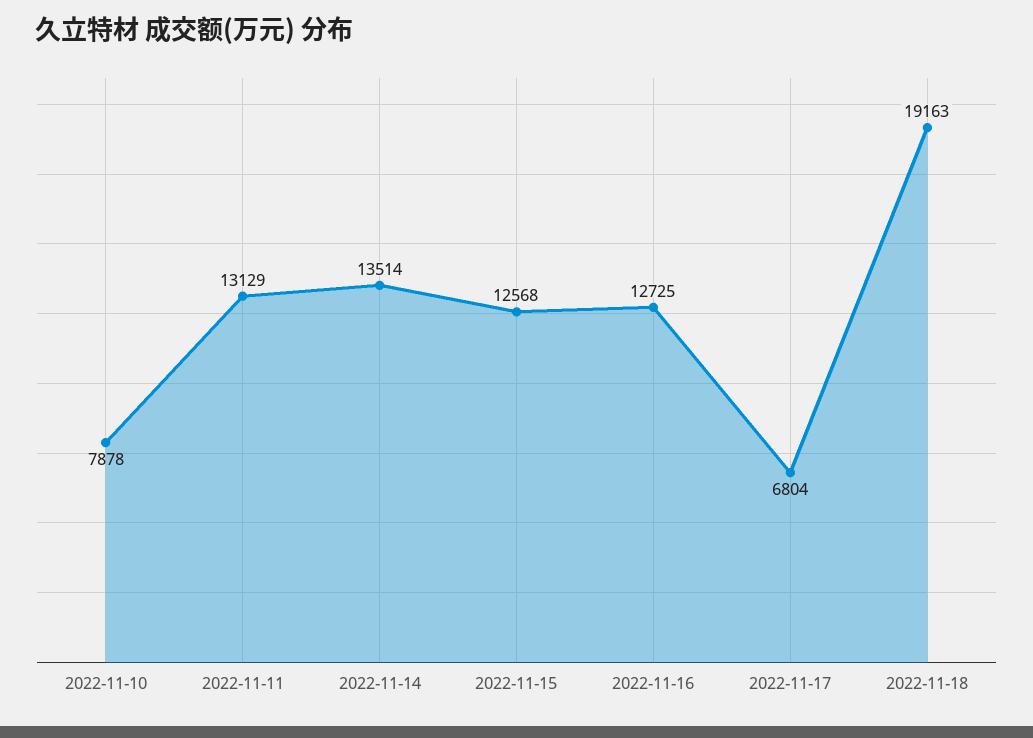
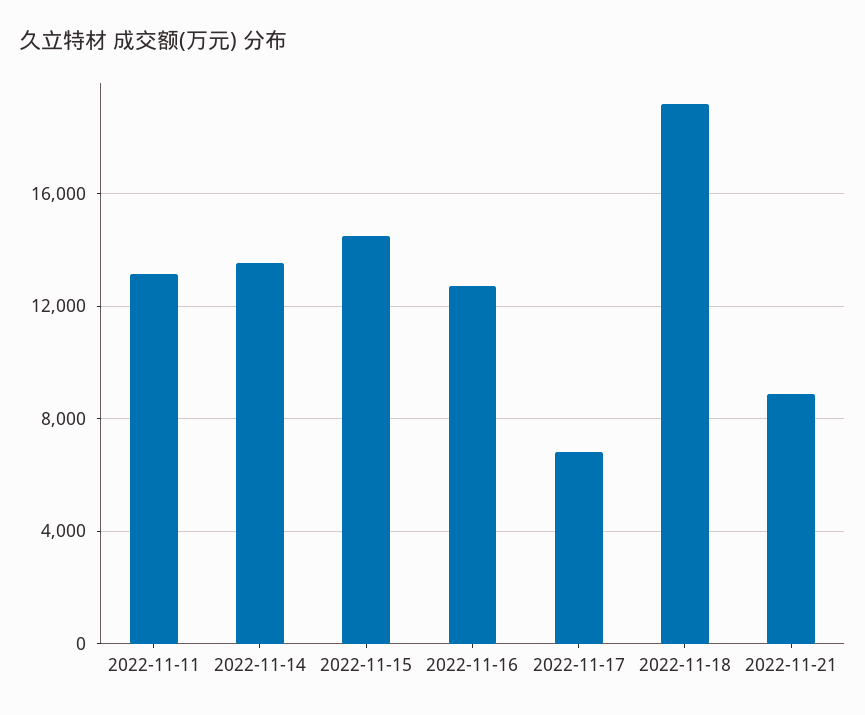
2022-11-10: 7878 -> none
2022-11-15: 12568 -> 14500
2022-11-21: none -> 9000

